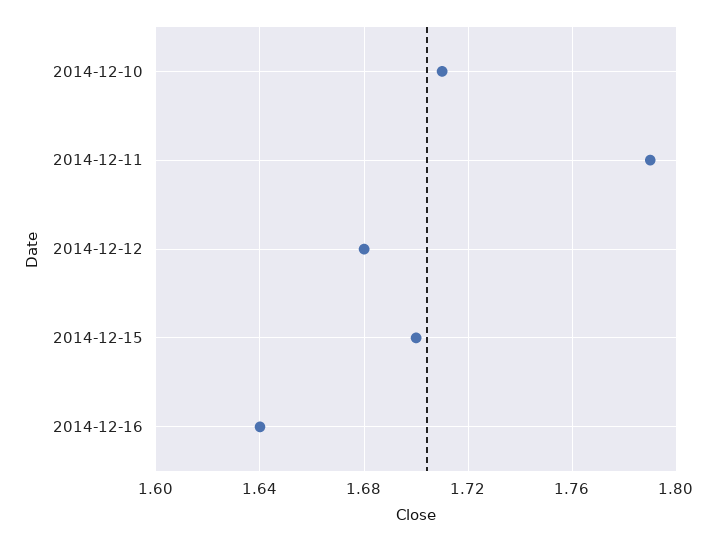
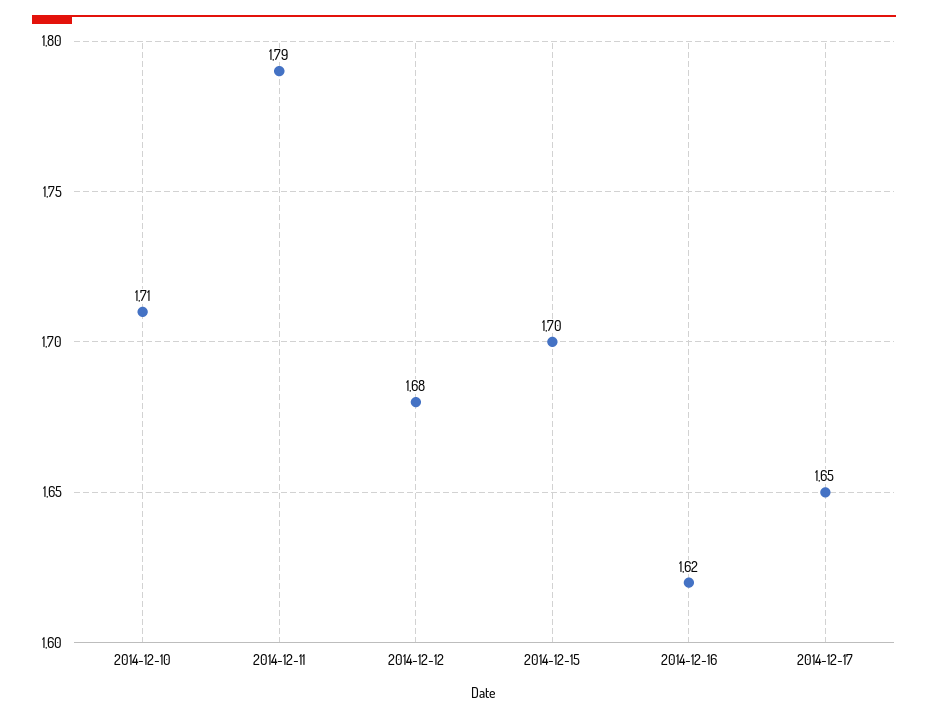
2014-12-16: 1.64 -> 1.62
2014-12-17: none -> 1.65

